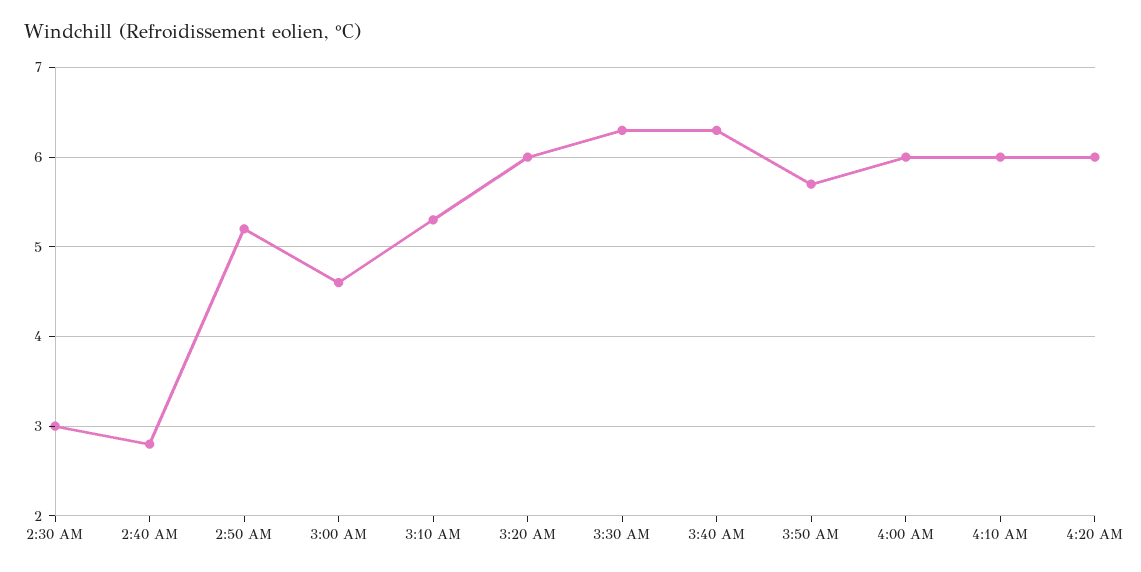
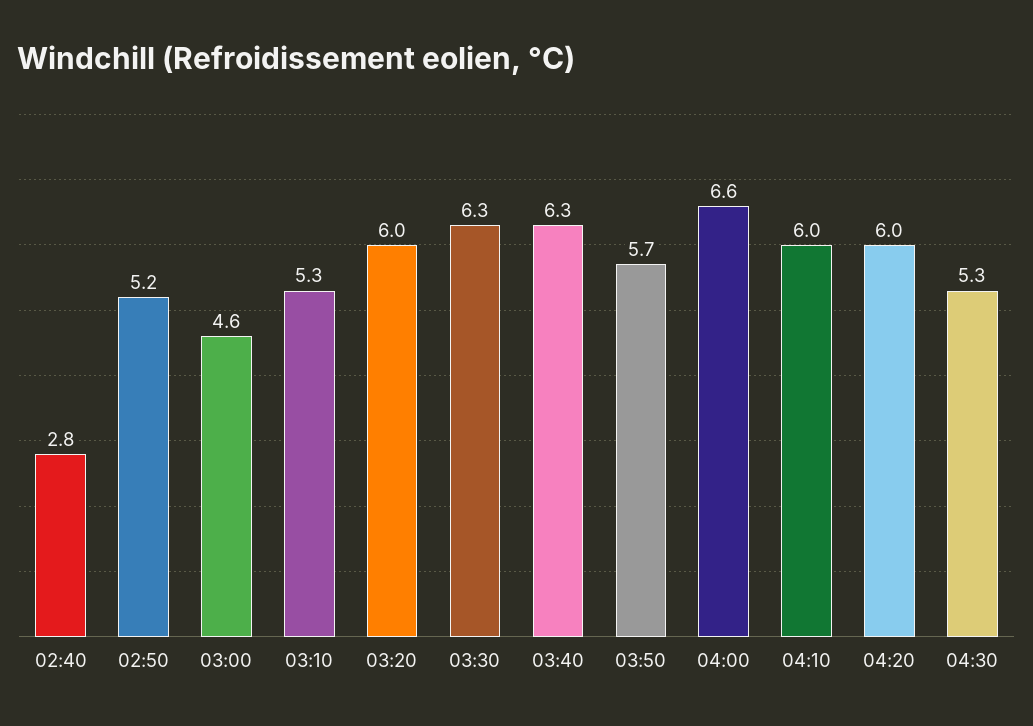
2:30 AM: 3 -> none
4:00 AM: 6 -> 6.6
04:30: none -> 5.3

